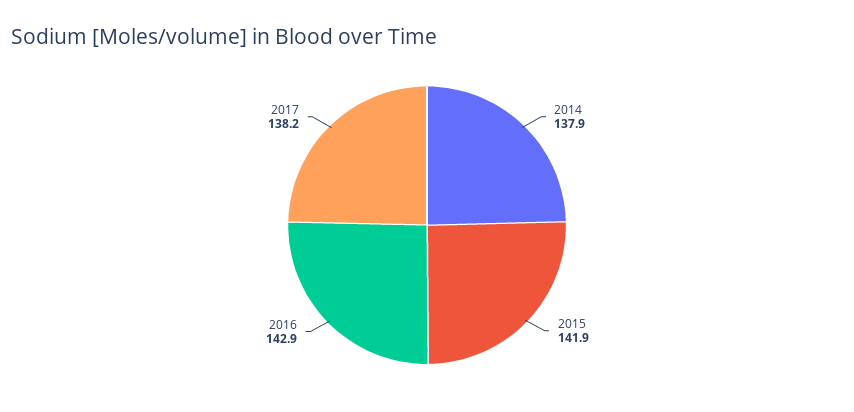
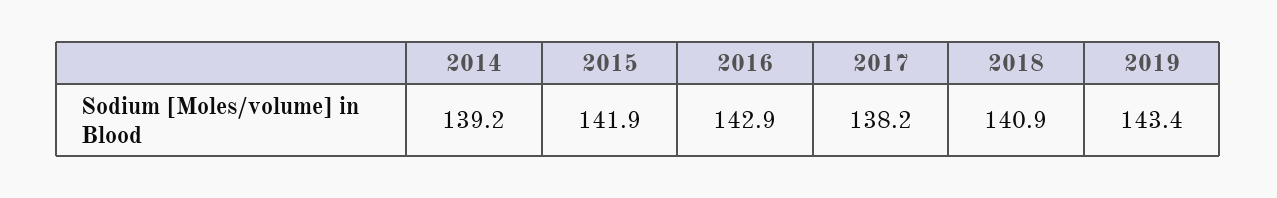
2014: 137.9 -> 139.2
2018: none -> 140.9
2019: none -> 143.4

